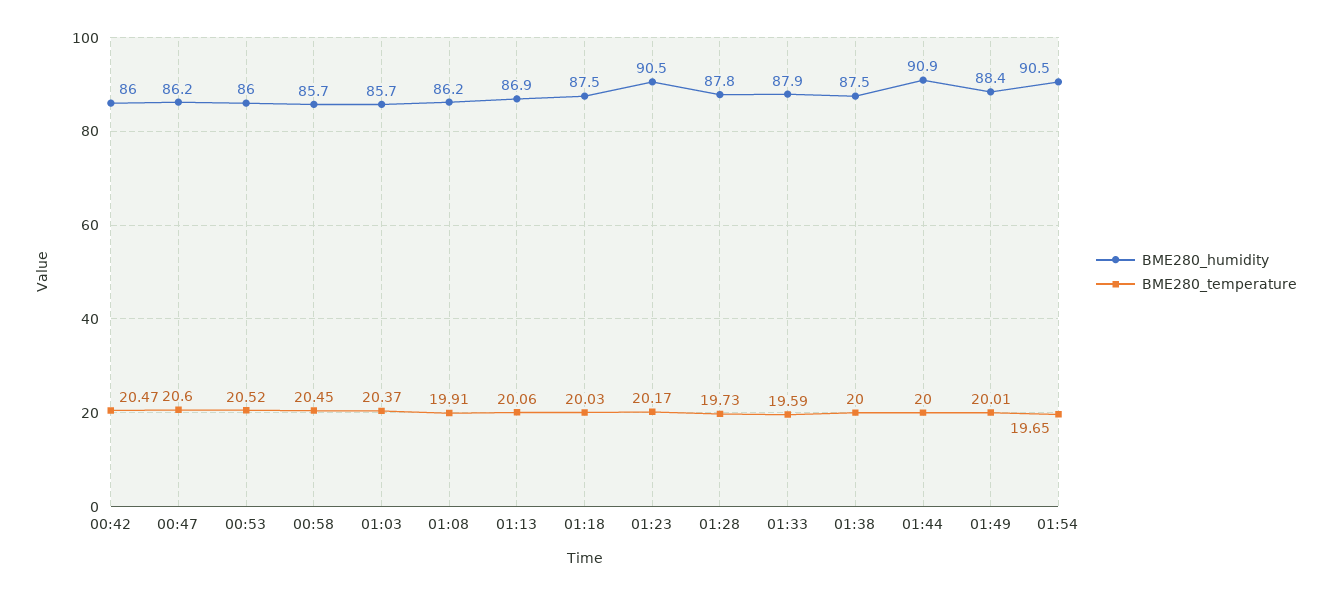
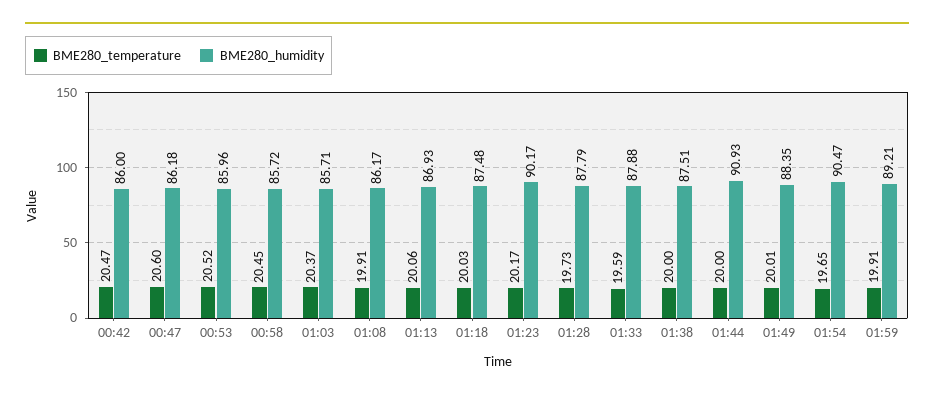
BME280_humidity, 01:23: 90.5 -> 90.17
BME280_temperature, 01:59: none -> 19.91
BME280_humidity, 01:59: none -> 89.21

